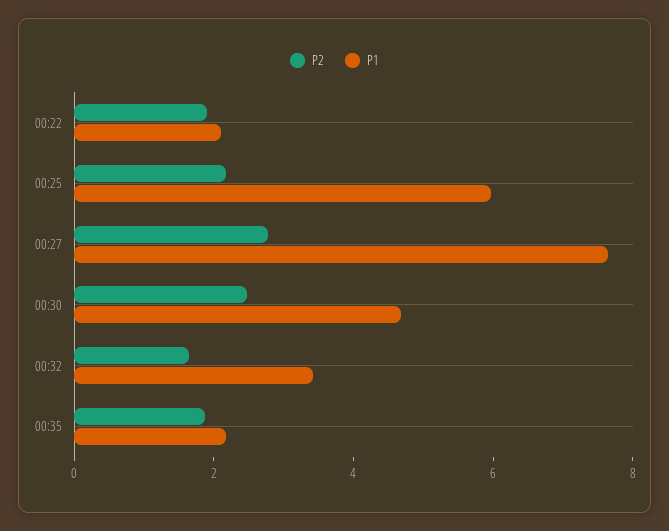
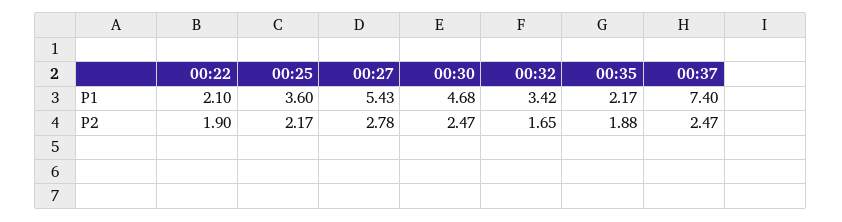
P1, 00:25: 6 -> 3.6
P1, 00:27: 7.5 -> 5.43
P1, 00:37: none -> 7.4
P2, 00:37: none -> 2.47

